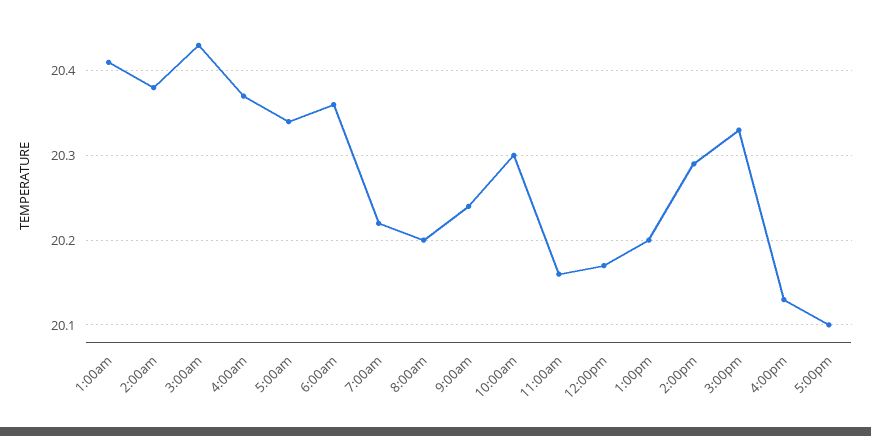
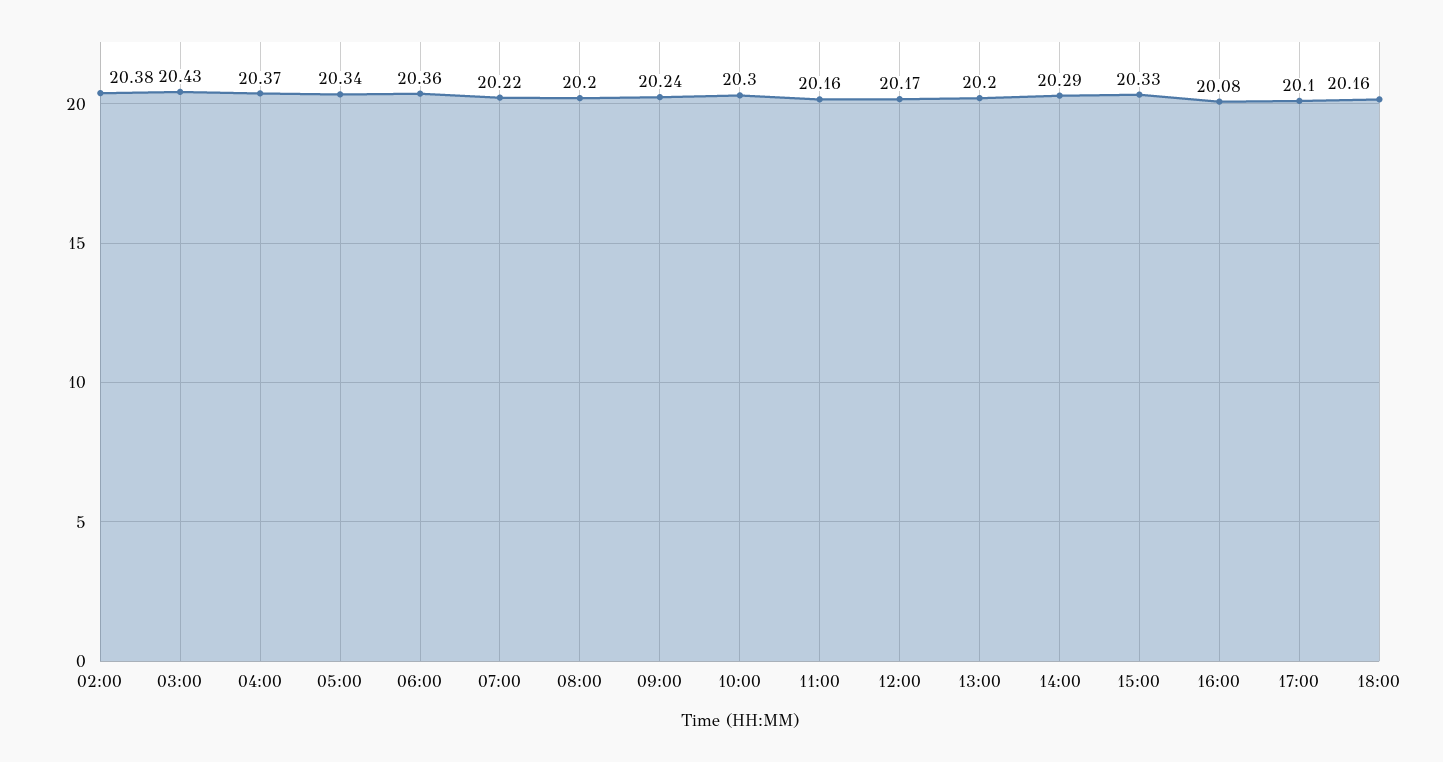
1:00am: 20.41 -> none
4:00pm: 20.13 -> 20.08
18:00: none -> 20.16

